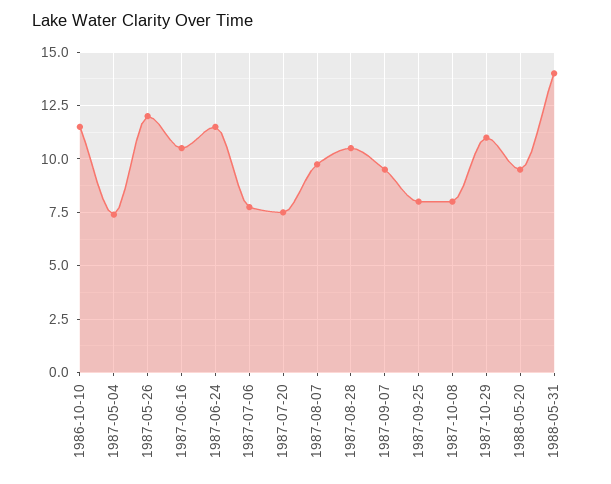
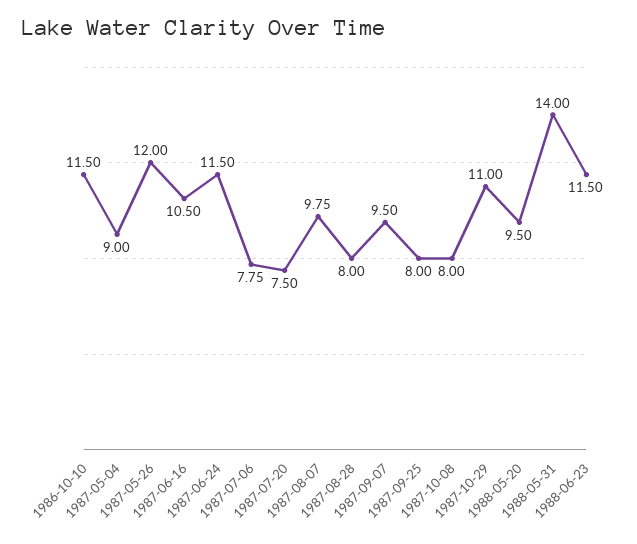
1987-05-04: 7.5 -> 9
1987-08-28: 10.5 -> 8
1988-06-23: none -> 11.5

